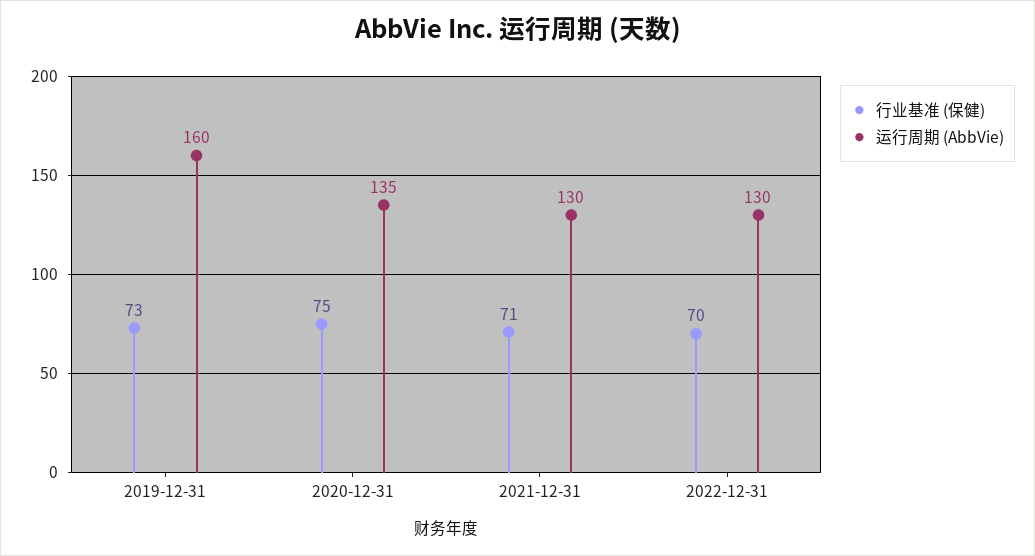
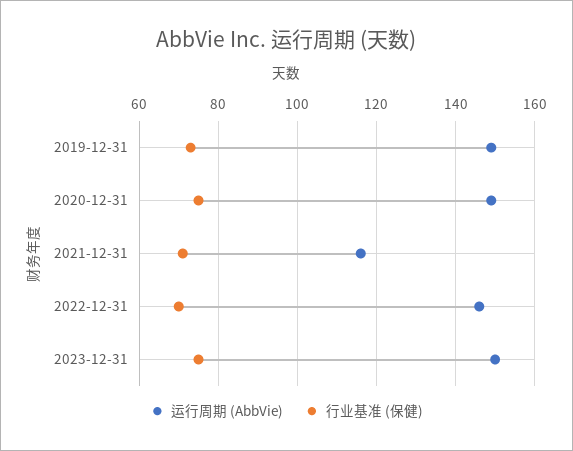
运行周期 (AbbVie), 2019-12-31: 160 -> 150
运行周期 (AbbVie), 2020-12-31: 135 -> 150
运行周期 (AbbVie), 2021-12-31: 130 -> 115
运行周期 (AbbVie), 2022-12-31: 130 -> 145
运行周期 (AbbVie), 2023-12-31: none -> 150
行业基准 (保健), 2023-12-31: none -> 75

